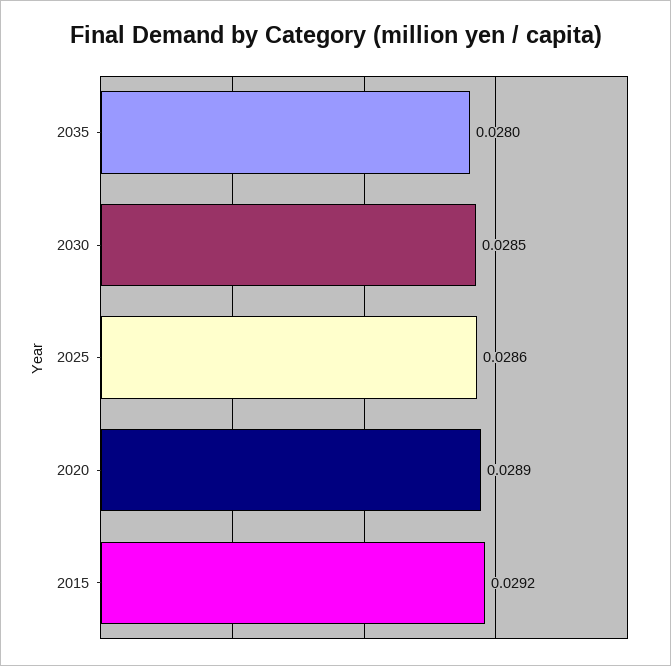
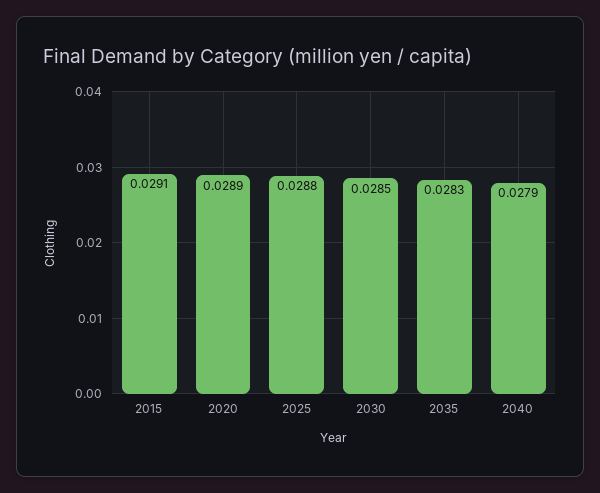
2035: 0.028 -> 0.0283
2025: 0.0286 -> 0.0288
2015: 0.0292 -> 0.0291
2040: none -> 0.0279

